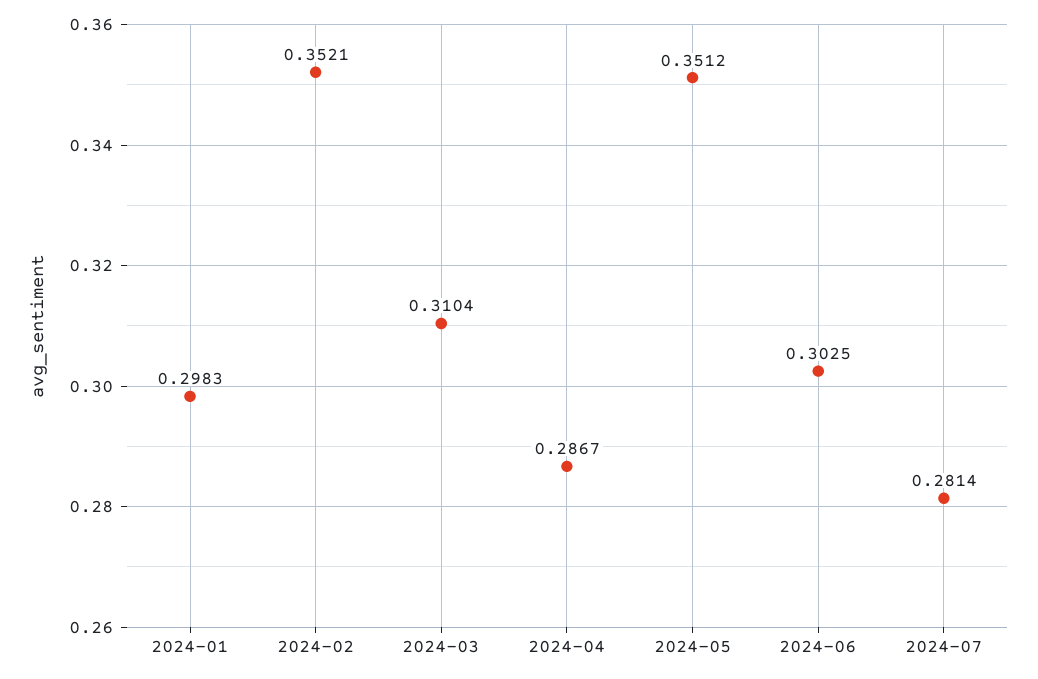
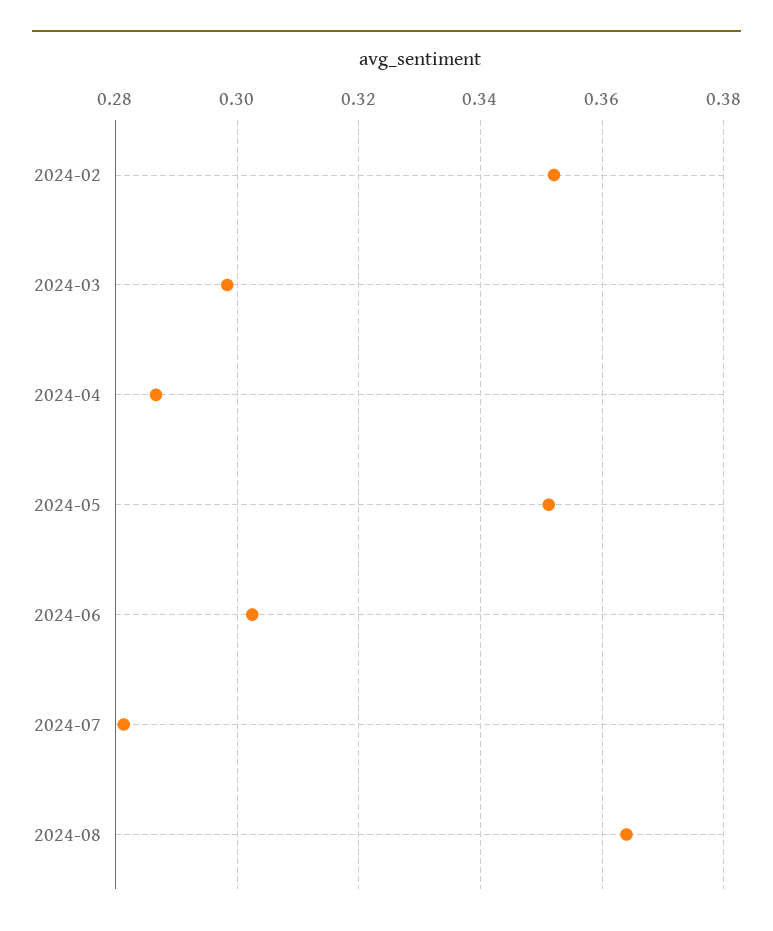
2024-01: 0.2983 -> none
2024-03: 0.3104 -> 0.298
2024-08: none -> 0.364

